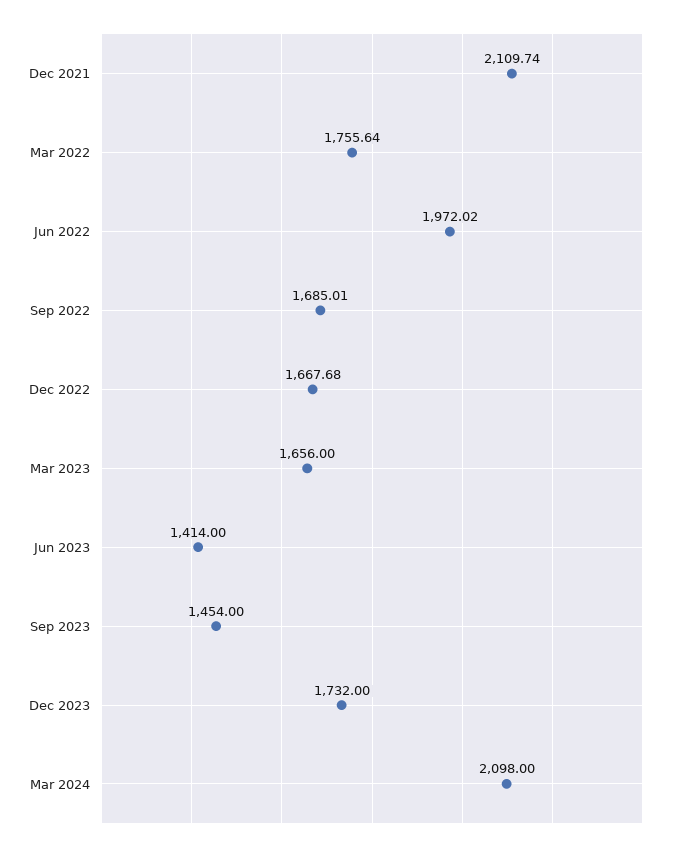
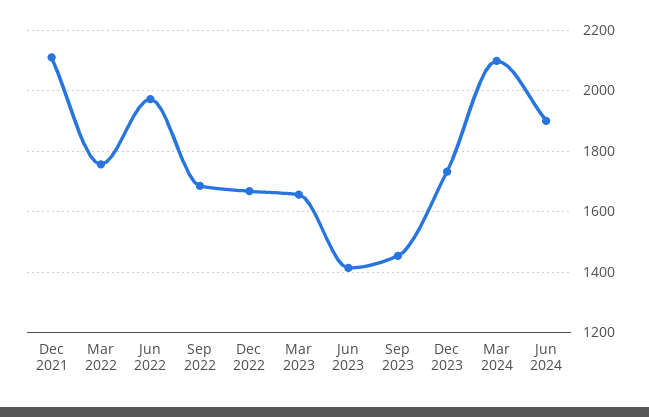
Jun 2024: none -> 1900

